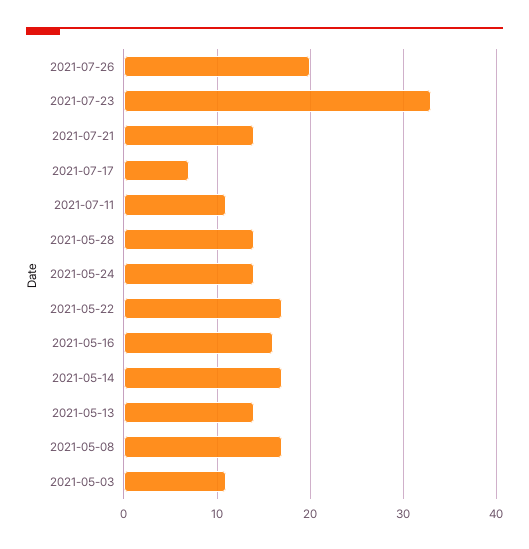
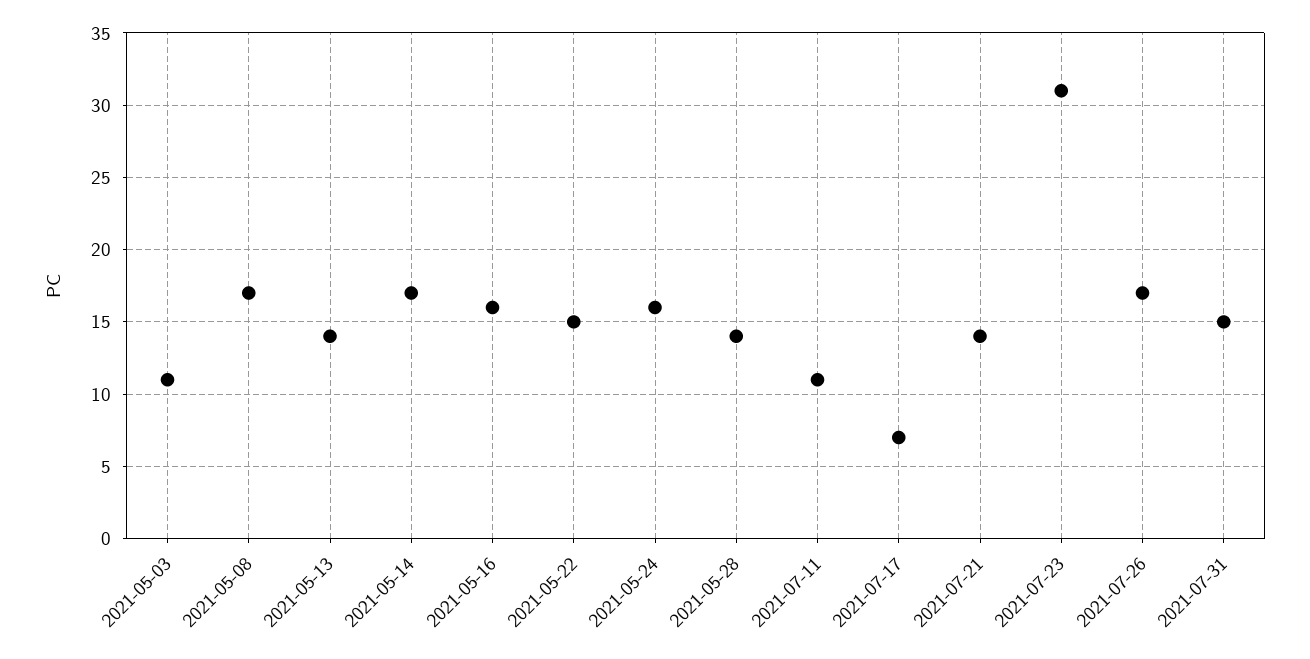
2021-07-26: 20 -> 17
2021-07-23: 33 -> 31
2021-05-24: 14 -> 16
2021-05-22: 17 -> 15
2021-07-31: none -> 15

